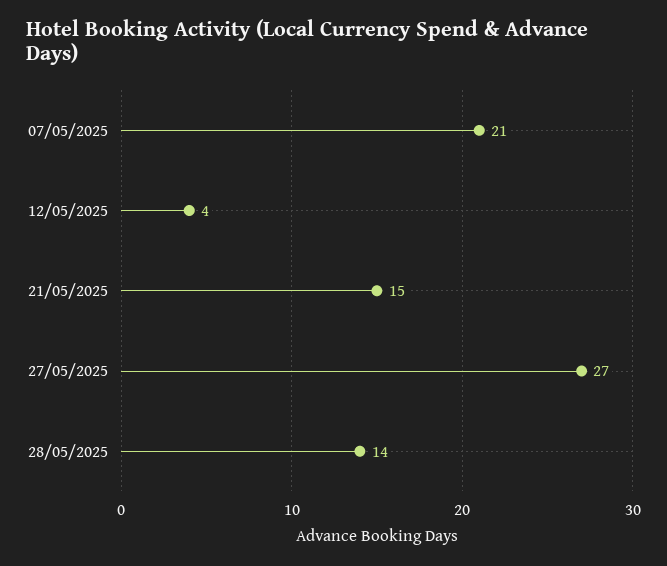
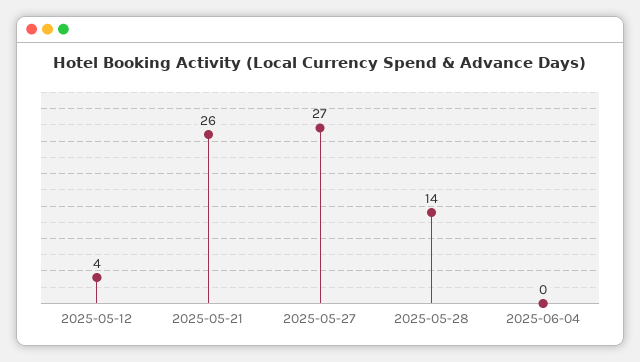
07/05/2025: 21 -> none
21/05/2025: 15 -> 26
2025-06-04: none -> 0

